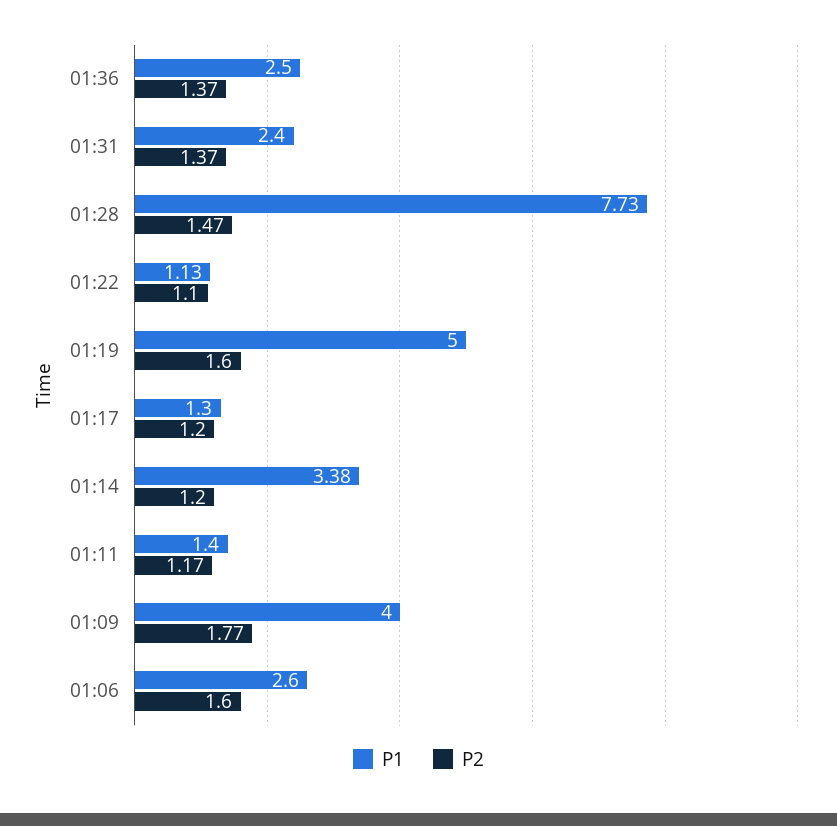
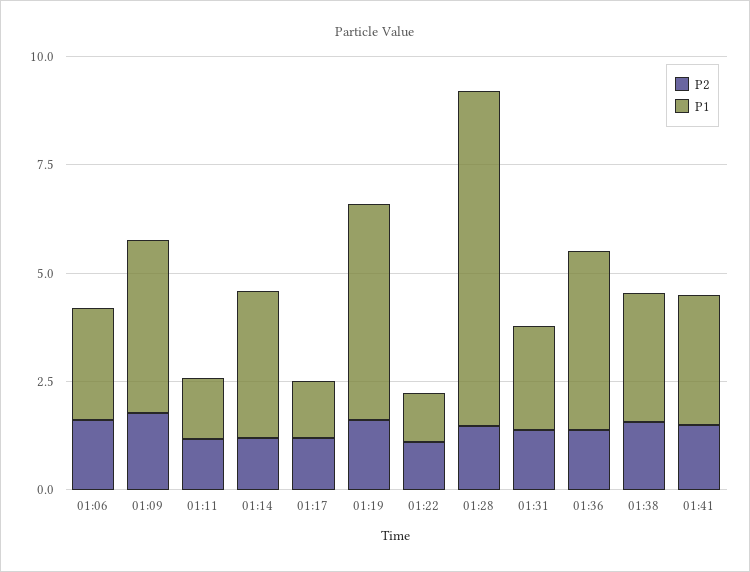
P1, 01:36: 2.5 -> 4
P2, 01:38: none -> 1.5
P1, 01:38: none -> 3
P2, 01:41: none -> 1.5
P1, 01:41: none -> 3

